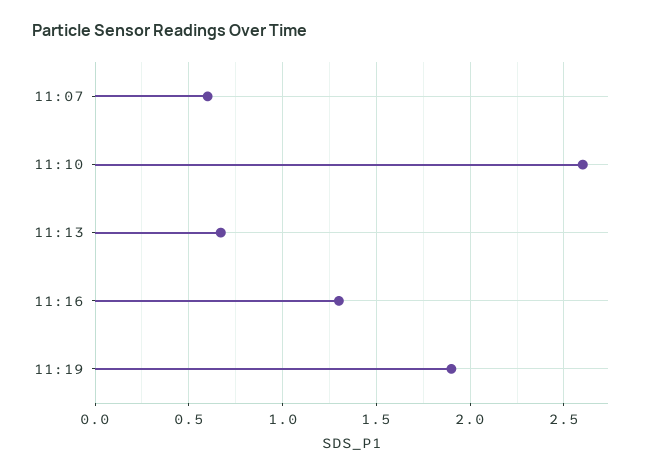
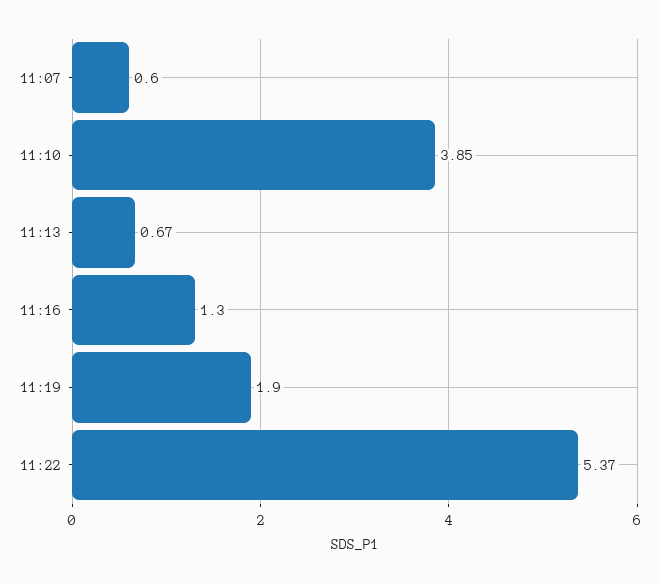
11:10: 2.6 -> 3.85
11:22: none -> 5.37

